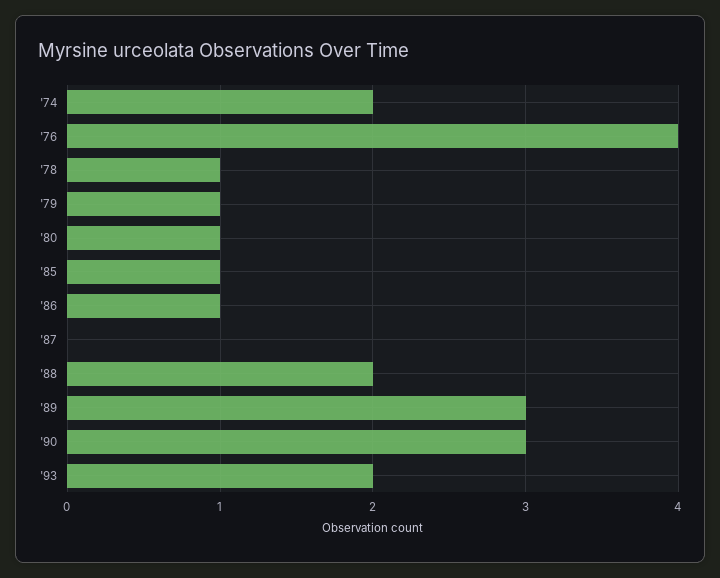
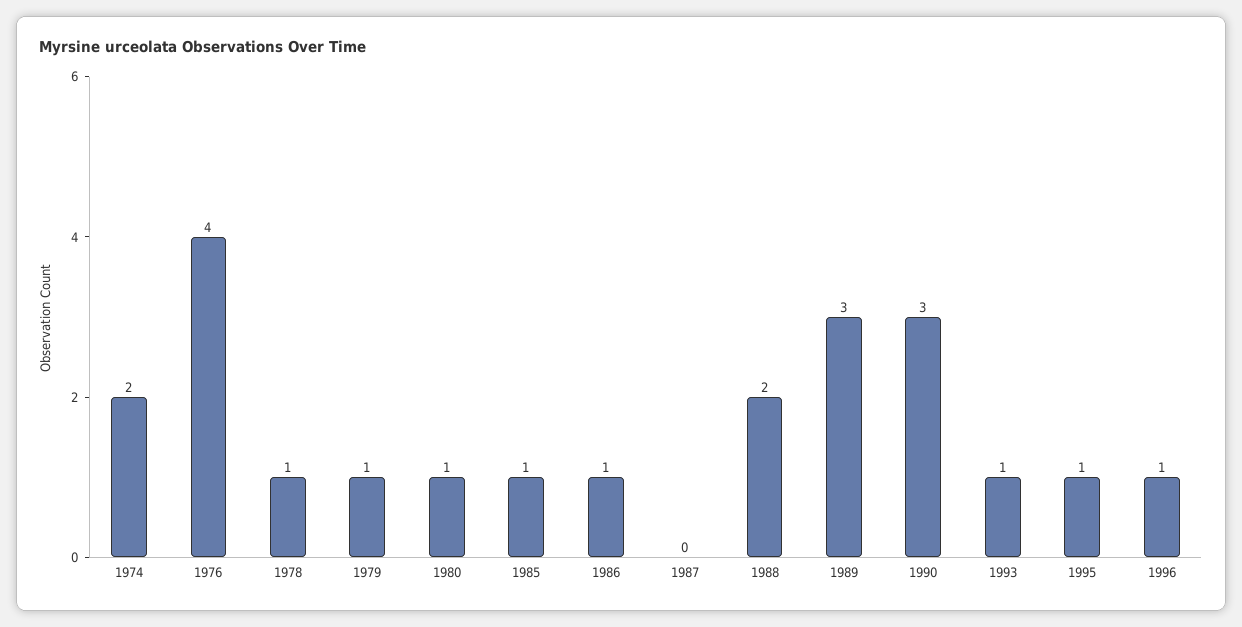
'93: 2 -> 1
1995: none -> 1
1996: none -> 1

